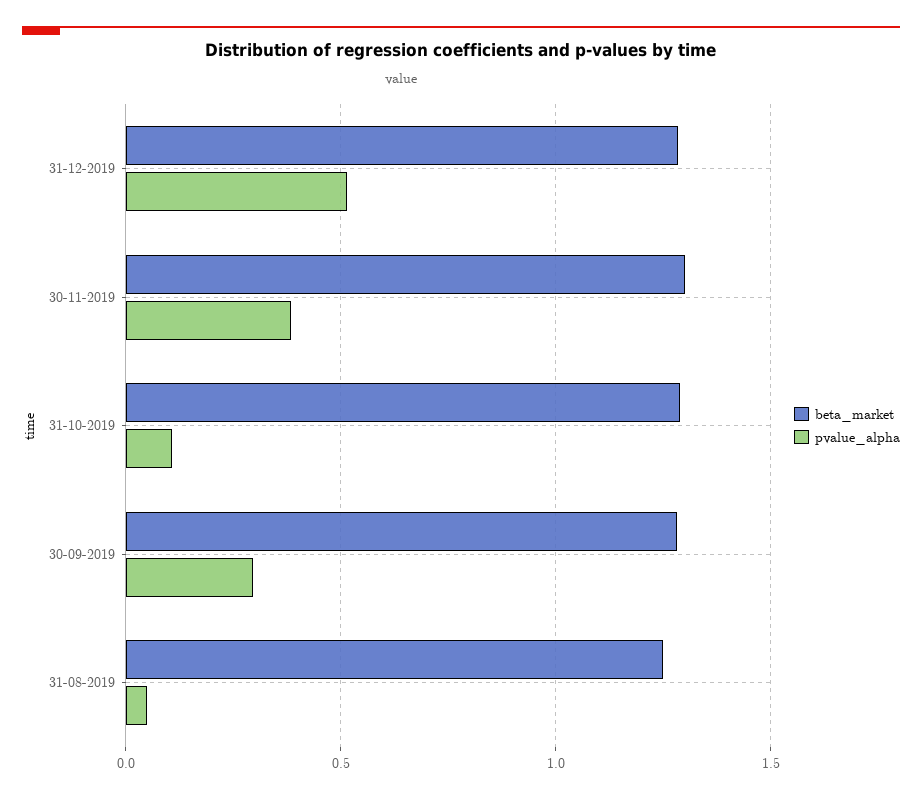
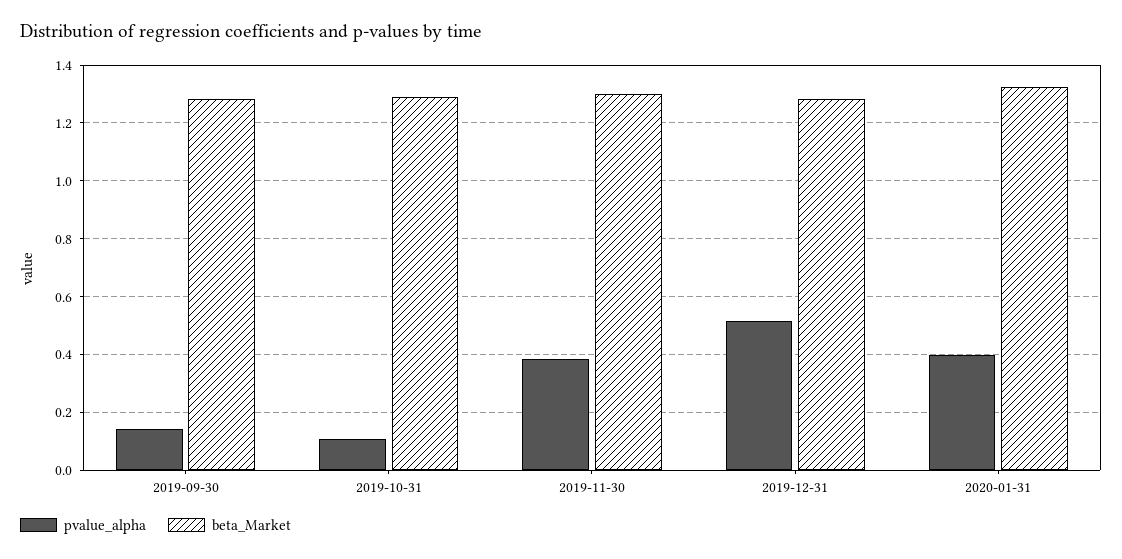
pvalue_alpha, 30-09-2019: 0.3 -> 0.15
beta_market, 31-08-2019: 1.25 -> none
pvalue_alpha, 31-08-2019: 0.05 -> none
pvalue_alpha, 2020-01-31: none -> 0.4
beta_market, 2020-01-31: none -> 1.325

